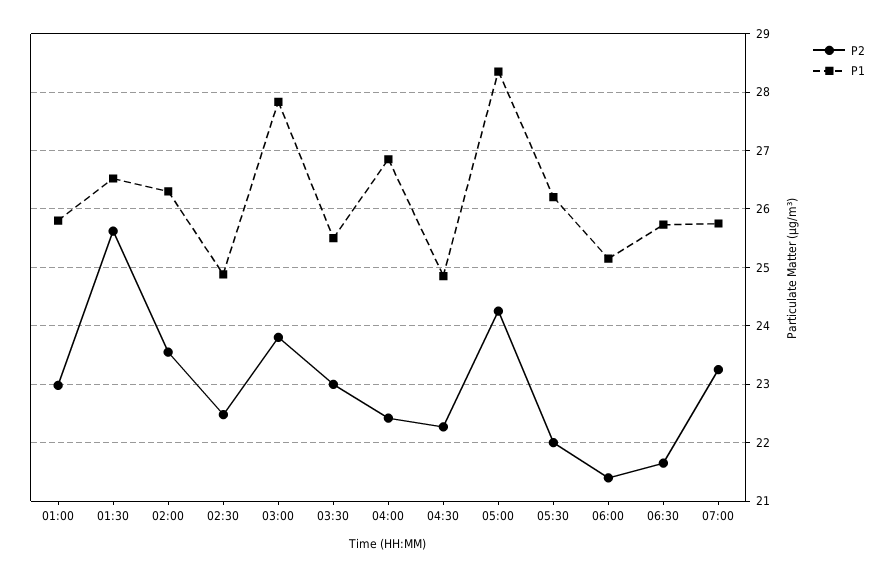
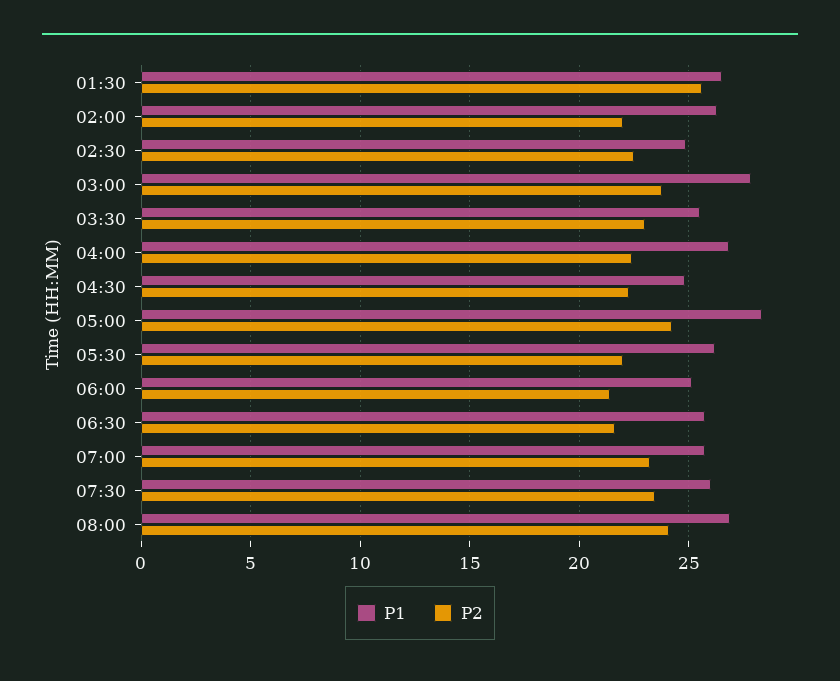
P2, 01:00: 23 -> none
P1, 01:00: 25.8 -> none
P2, 02:00: 23.6 -> 22
P1, 07:30: none -> 26
P2, 07:30: none -> 23.5
P1, 08:00: none -> 27
P2, 08:00: none -> 24

